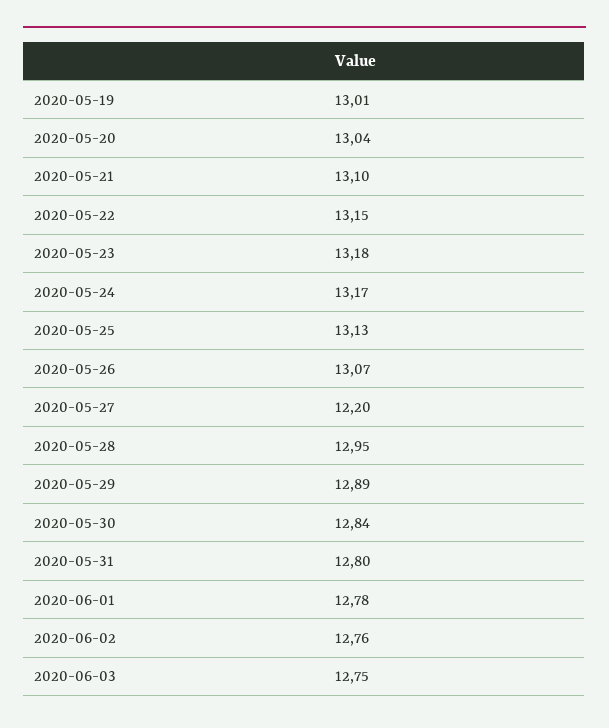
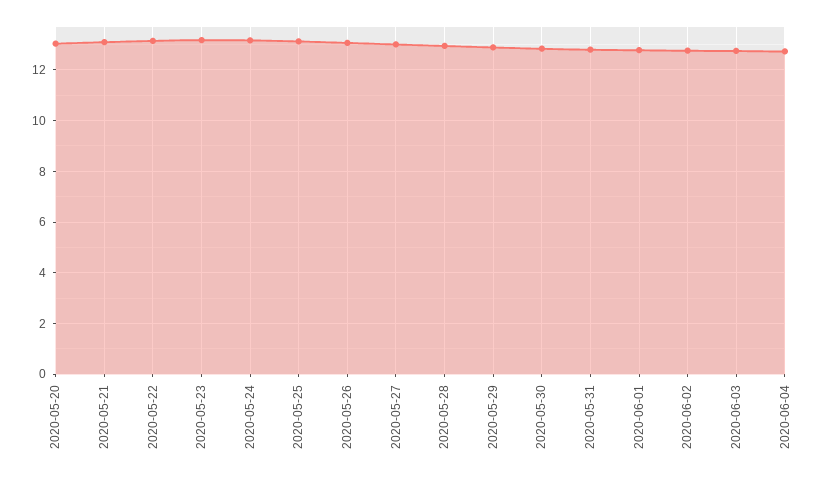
2020-05-19: 13.01 -> none
2020-05-27: 12.2 -> 13
2020-06-04: none -> 12.75

